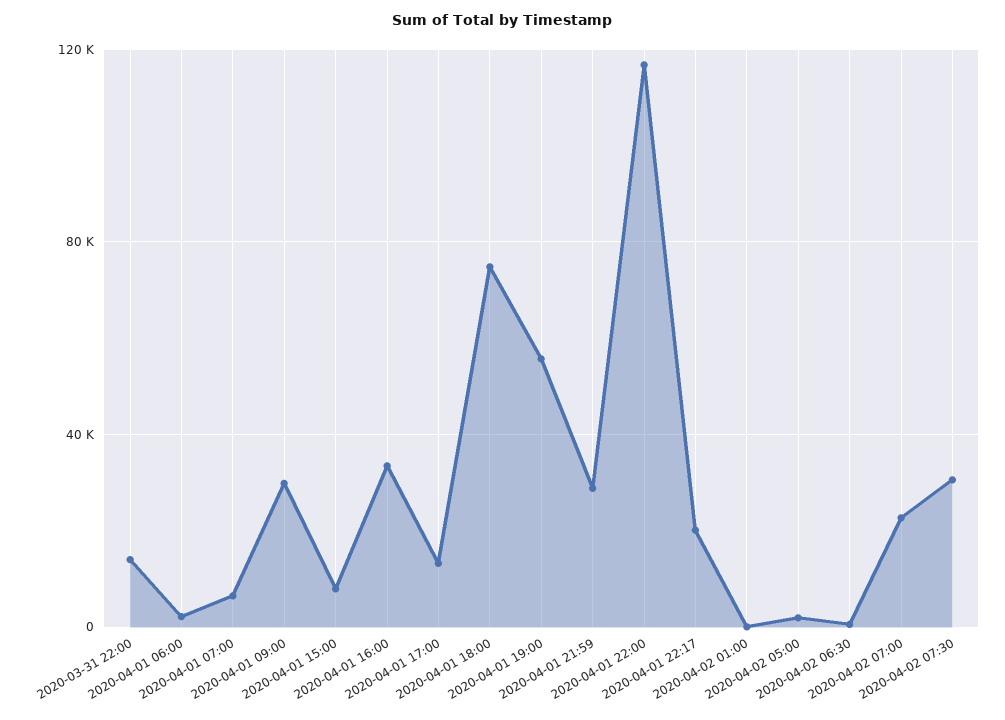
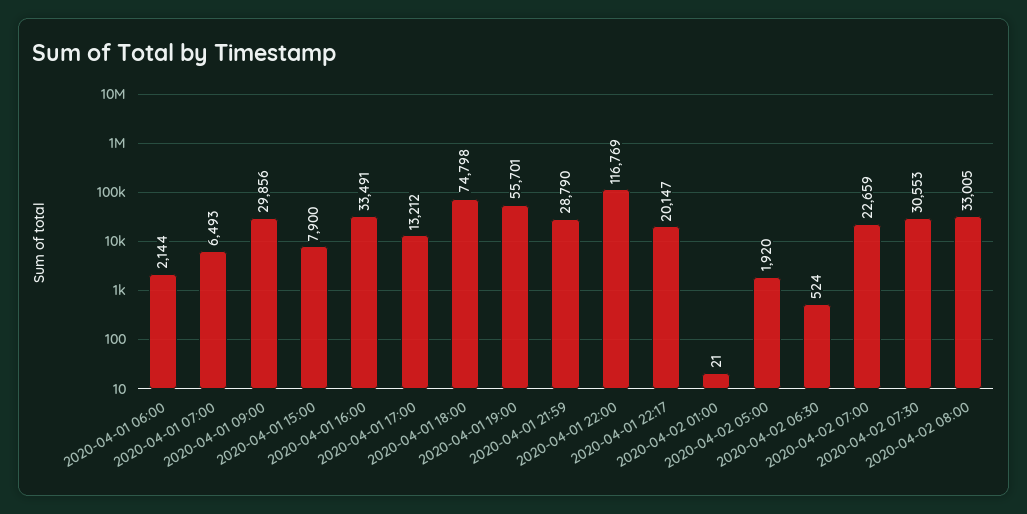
2020-03-31 22:00: 15000 -> none
2020-04-02 08:00: none -> 33005

